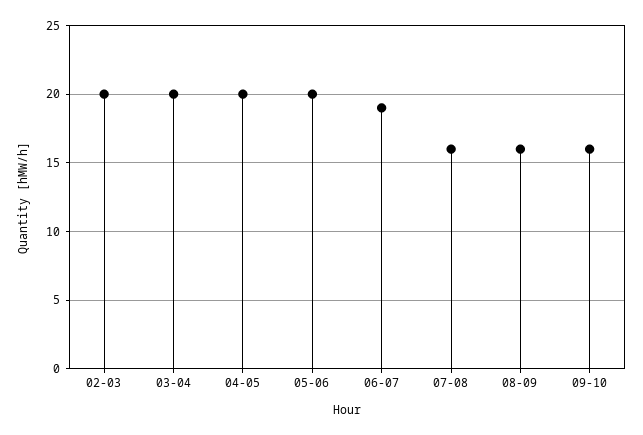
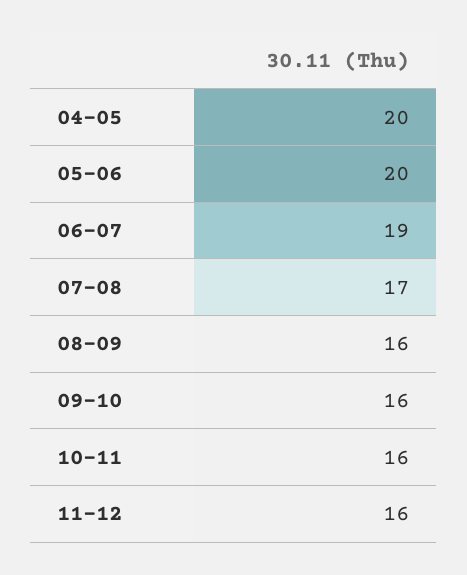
02-03: 20 -> none
03-04: 20 -> none
07-08: 16 -> 17
10-11: none -> 16
11-12: none -> 16

